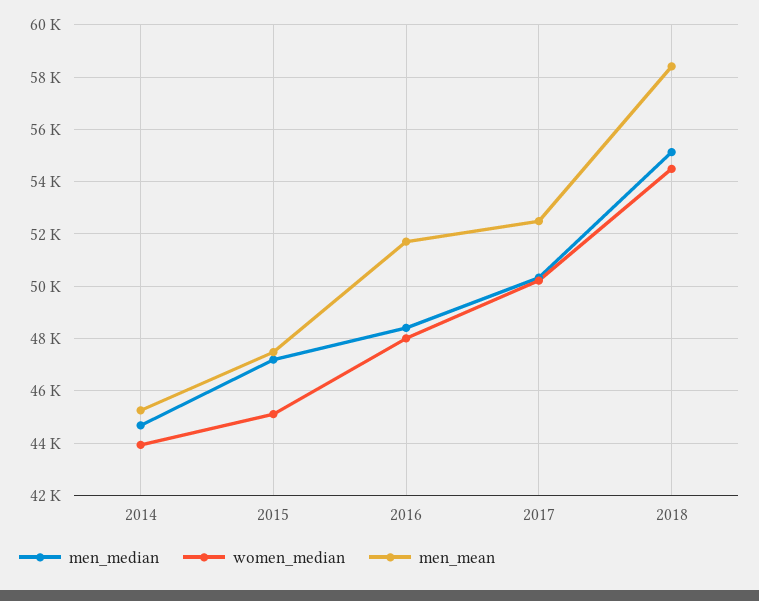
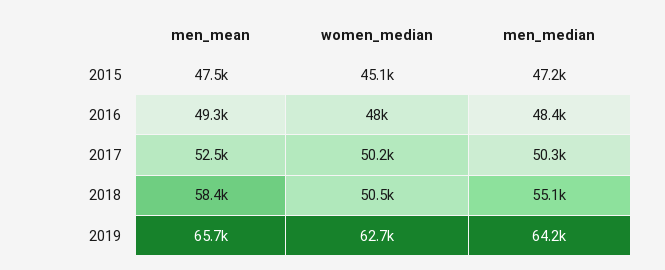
men_median, 2014: 44750 -> none
women_median, 2014: 44000 -> none
men_mean, 2014: 45250 -> none
men_mean, 2016: 51750 -> 49300
women_median, 2018: 54500 -> 50500
men_mean, 2019: none -> 65700
women_median, 2019: none -> 62700
men_median, 2019: none -> 64200

